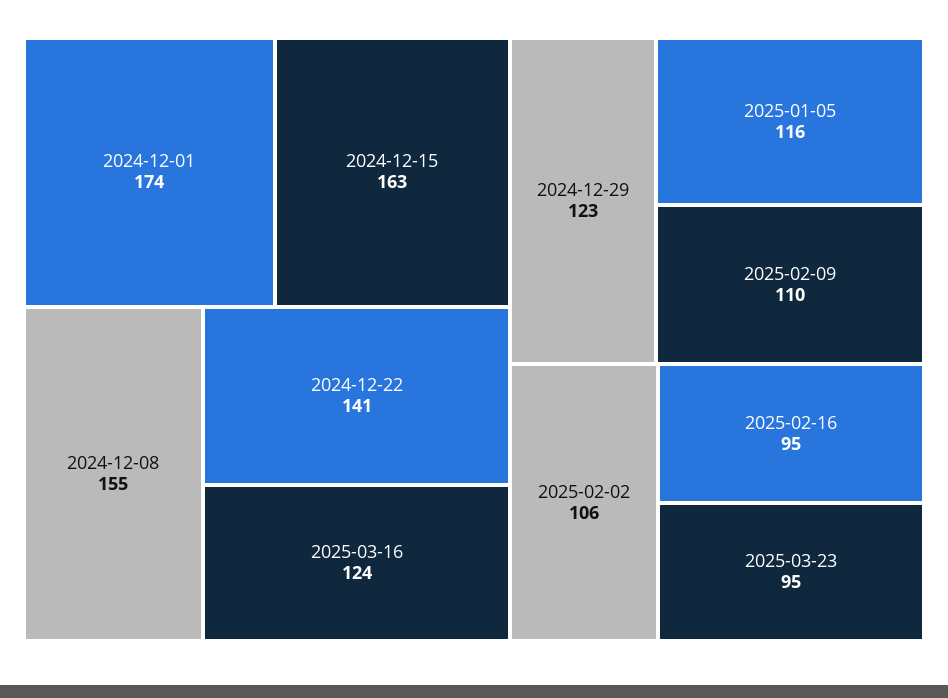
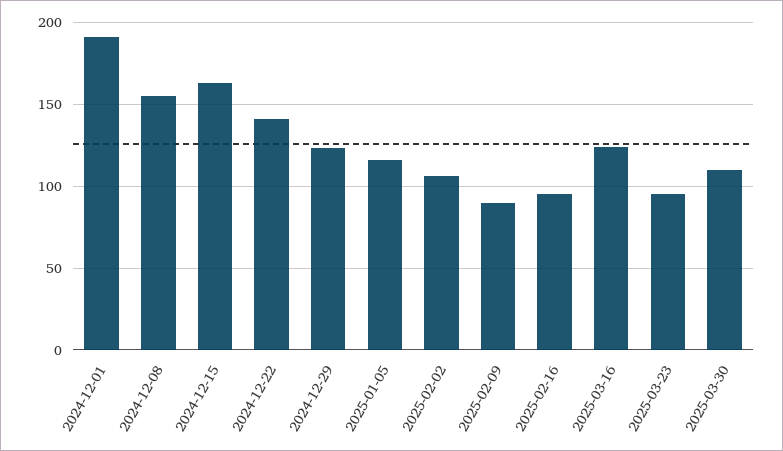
2024-12-01: 174 -> 190
2025-02-09: 110 -> 90
2025-03-30: none -> 110

